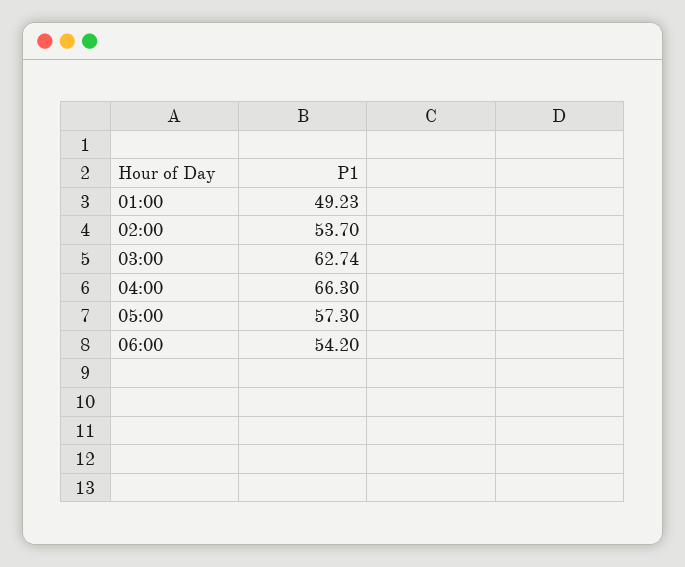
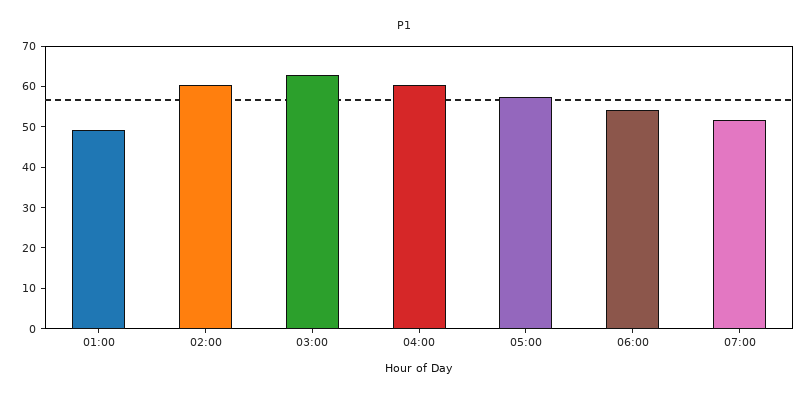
02:00: 53.7 -> 60
04:00: 66.3 -> 60
07:00: none -> 52

